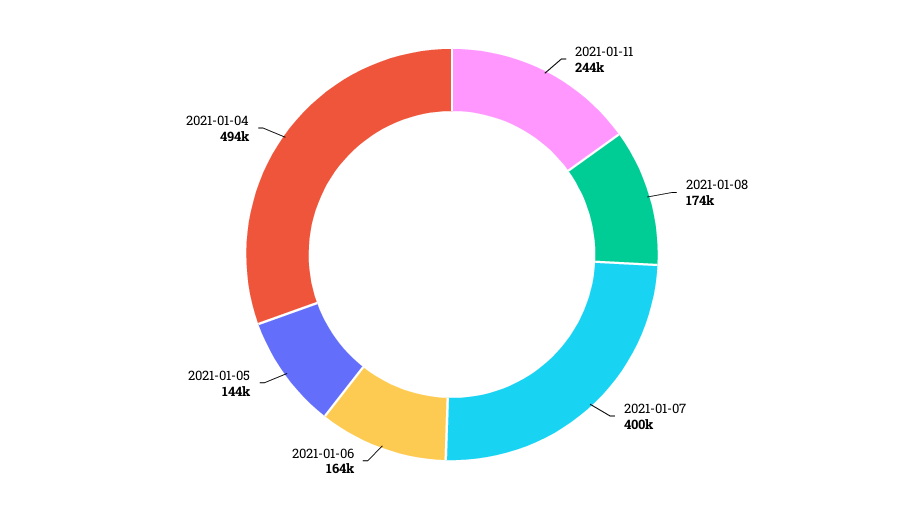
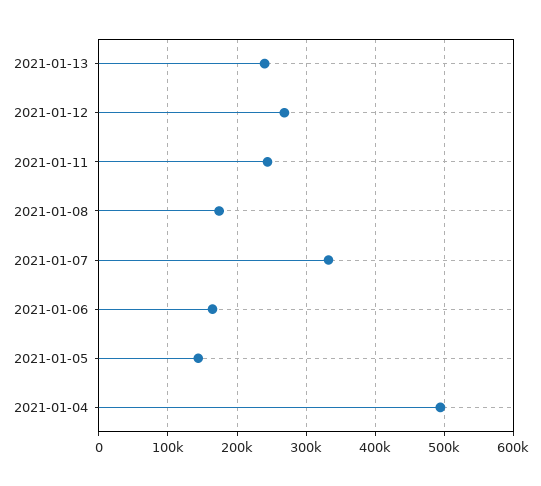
2021-01-07: 400000 -> 330000
2021-01-13: none -> 240000
2021-01-12: none -> 270000

